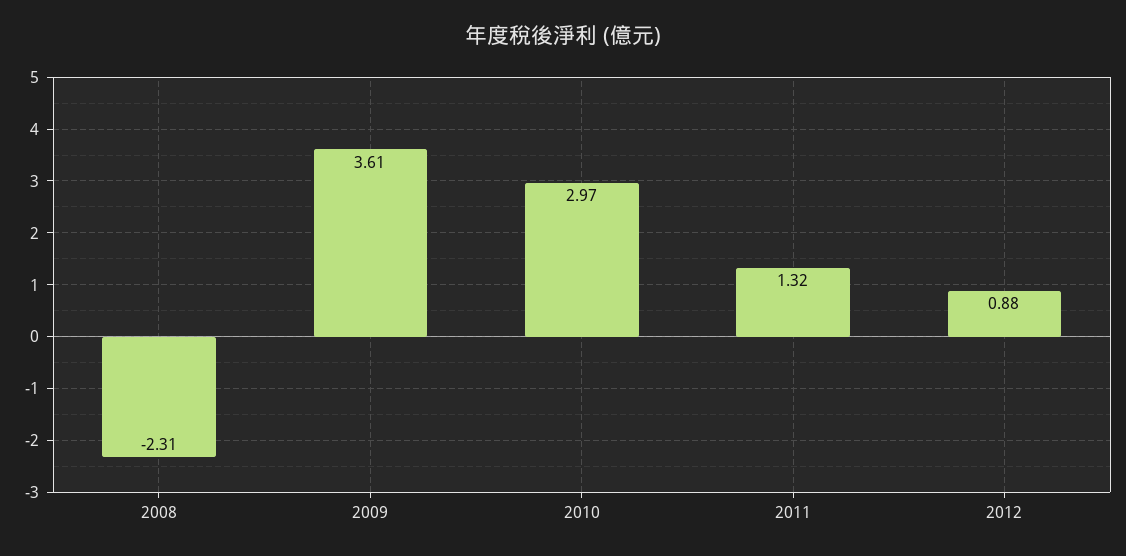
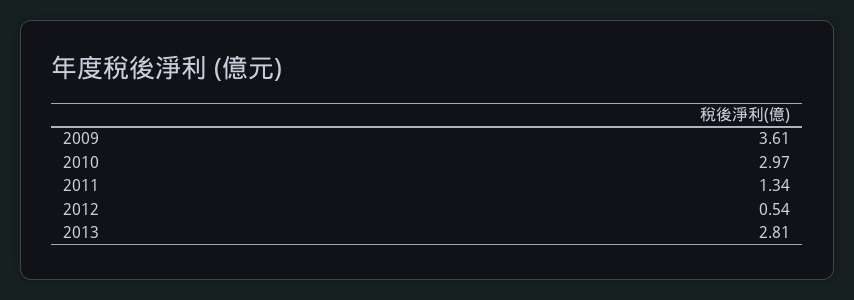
2008: -2.31 -> none
2011: 1.32 -> 1.34
2012: 0.88 -> 0.54
2013: none -> 2.81

